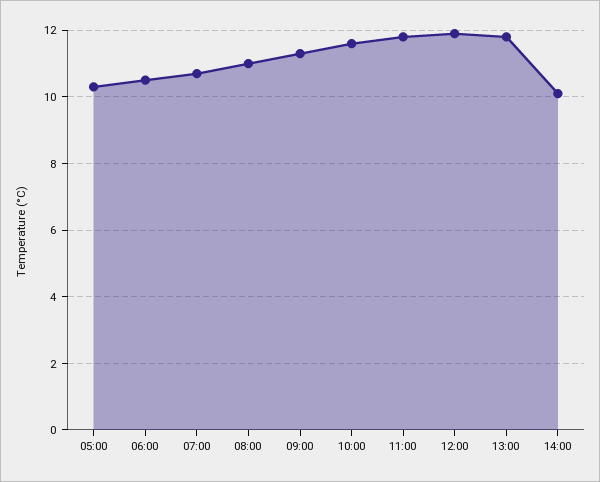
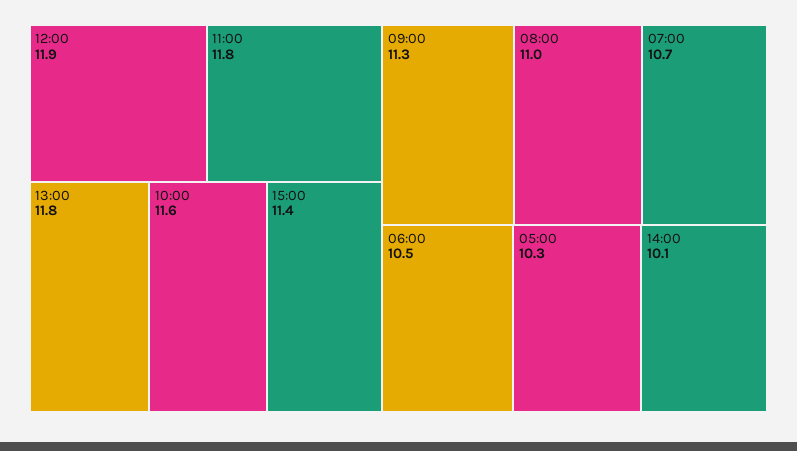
15:00: none -> 11.4

